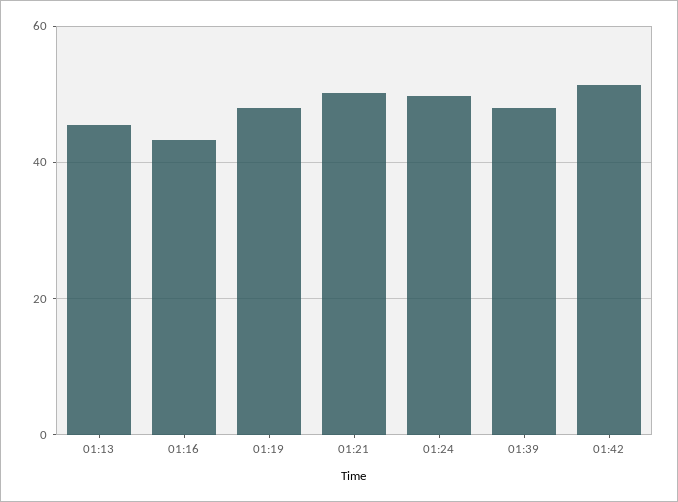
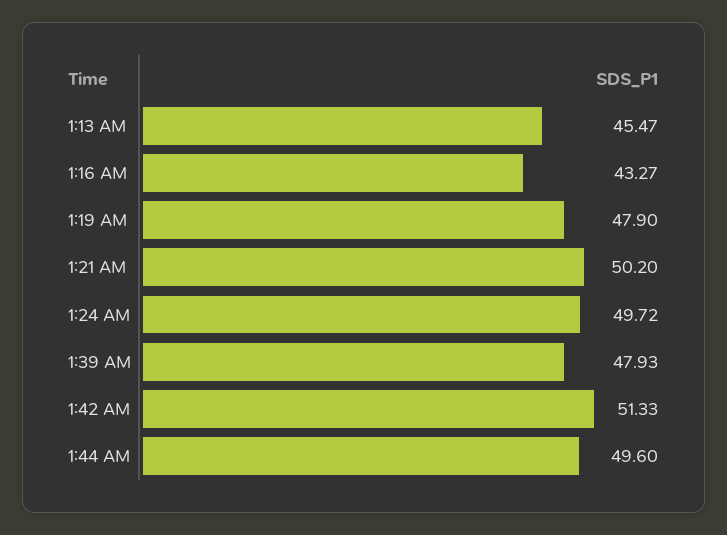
1:44 AM: none -> 49.6

